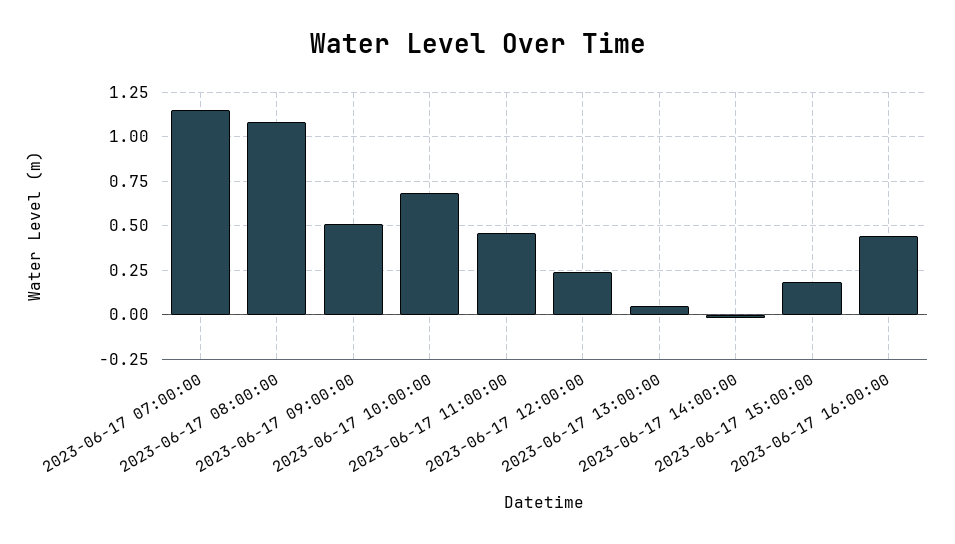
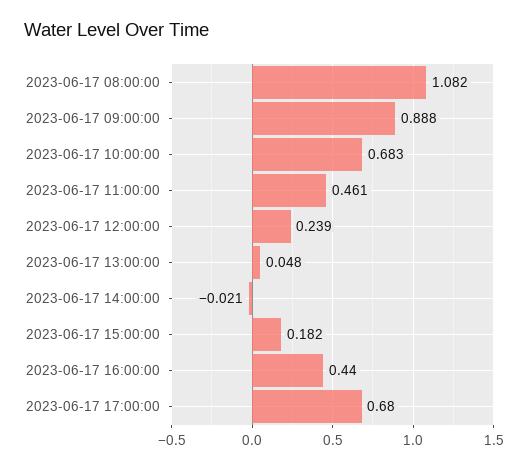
2023-06-17 07:00:00: 1.15 -> none
2023-06-17 09:00:00: 0.5 -> 0.888
2023-06-17 17:00:00: none -> 0.68

